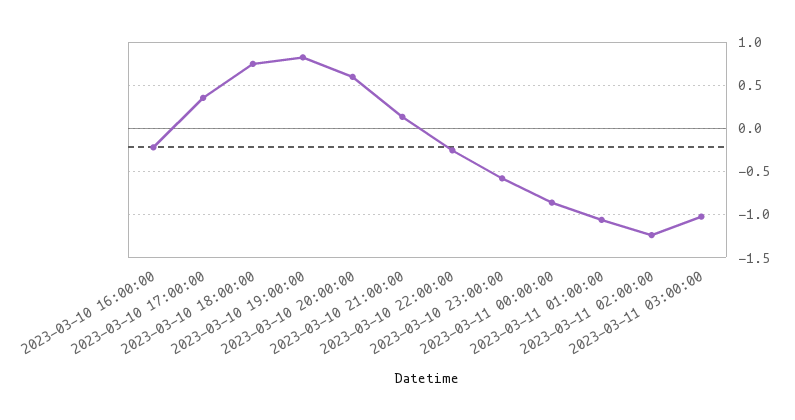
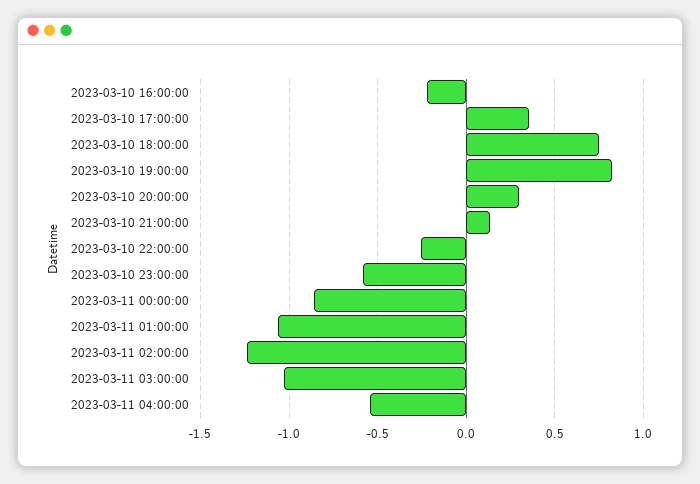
2023-03-10 20:00:00: 0.6 -> 0.3
2023-03-11 04:00:00: none -> -0.55

